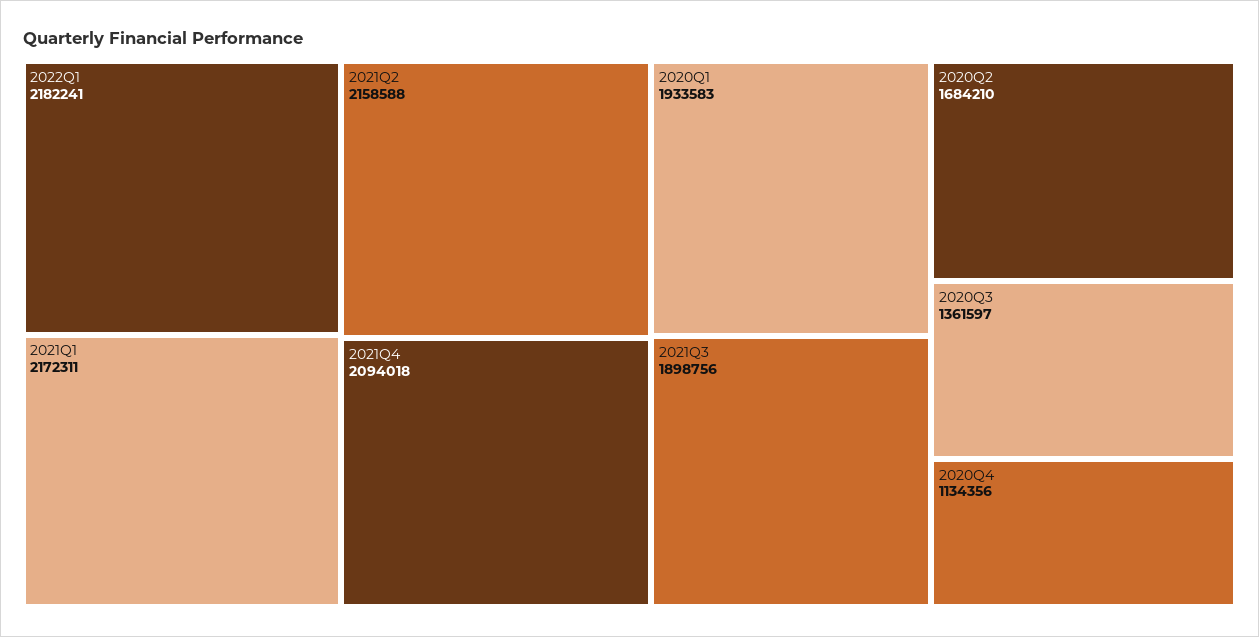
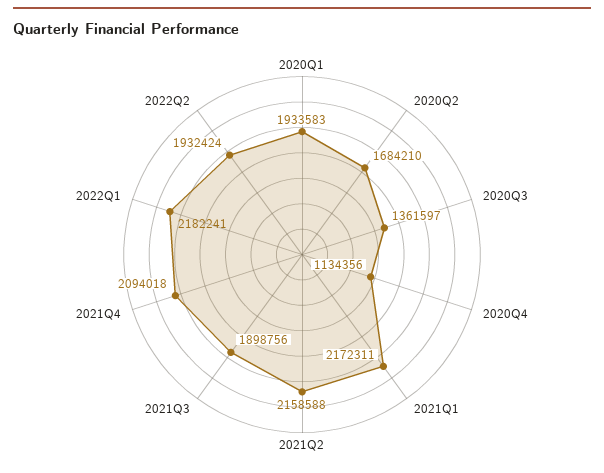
2022Q2: none -> 1932424

